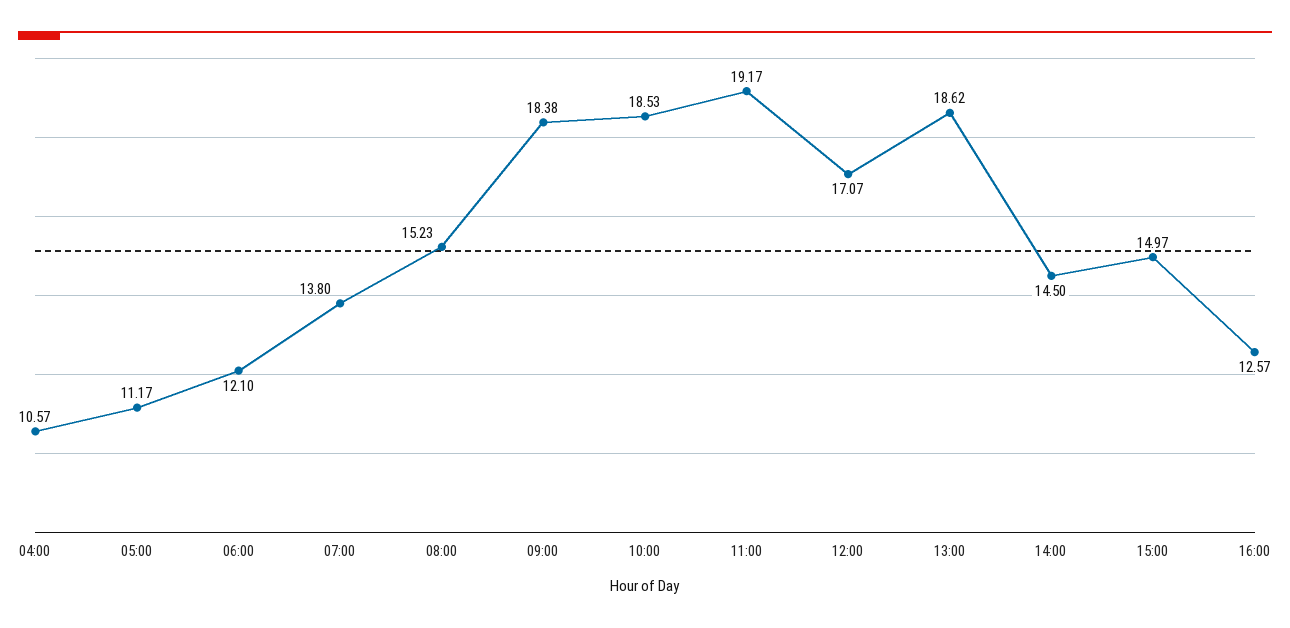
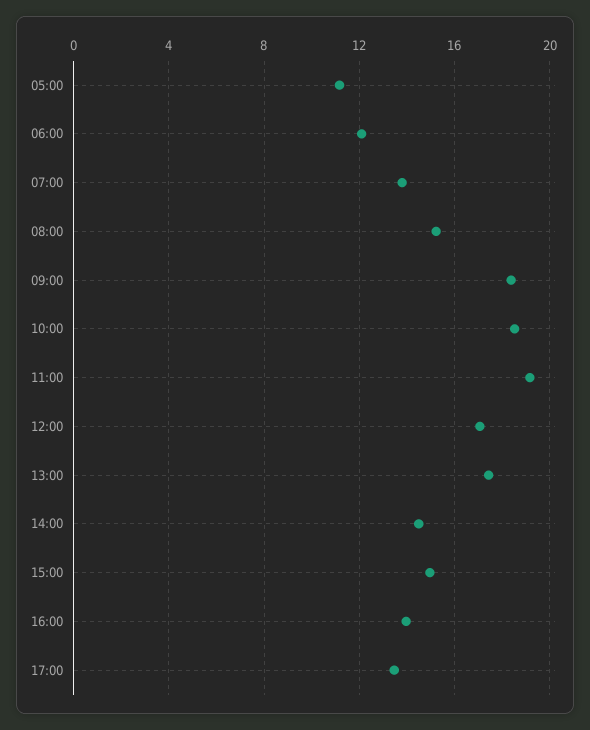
04:00: 10.57 -> none
13:00: 18.62 -> 17.5
16:00: 12.57 -> 14
17:00: none -> 13.5

